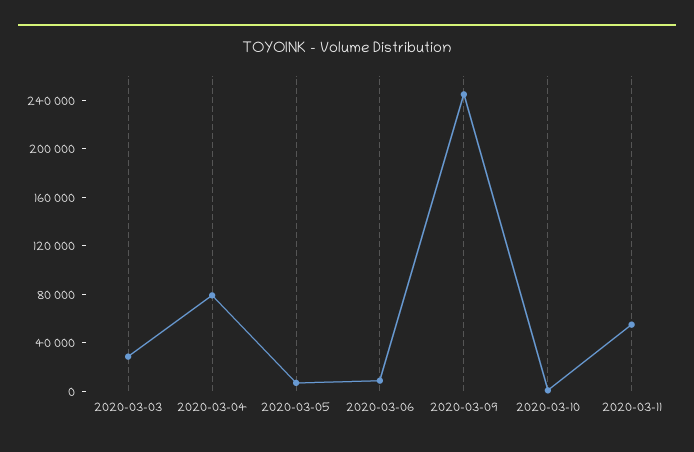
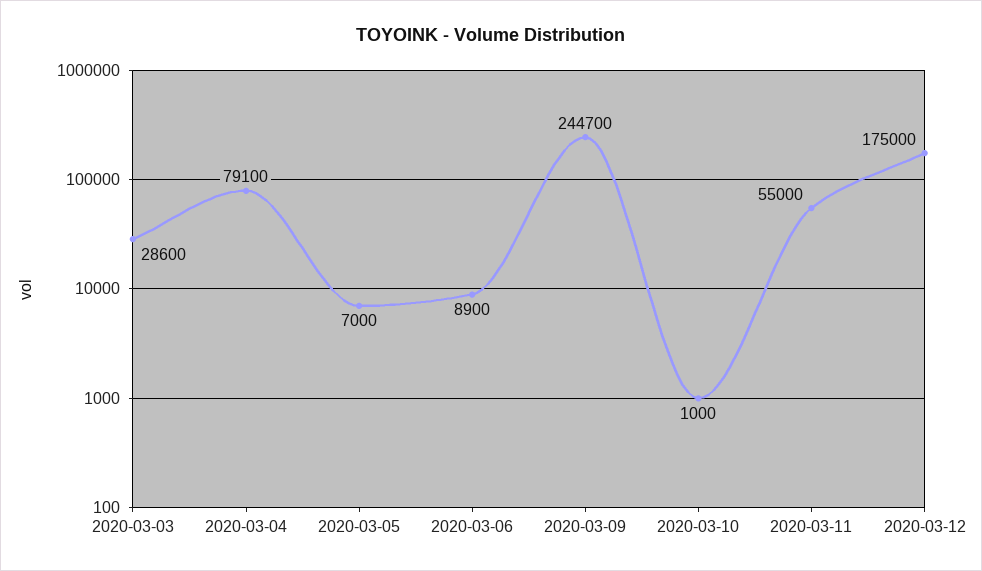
2020-03-12: none -> 175000

